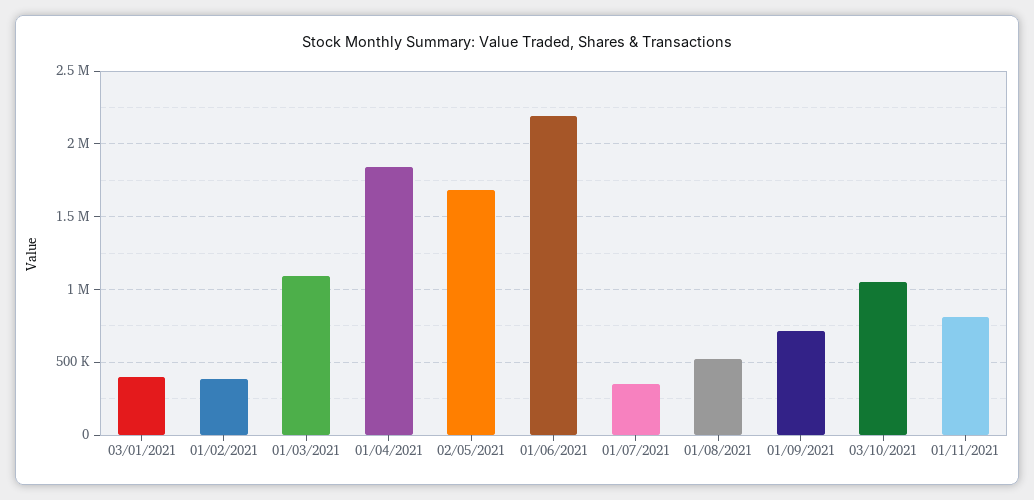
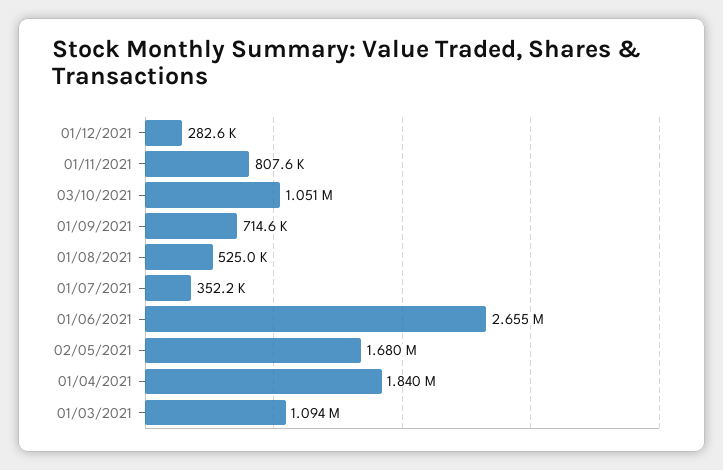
03/01/2021: 400000 -> none
01/02/2021: 400000 -> none
01/06/2021: 2200000 -> 2655000
01/12/2021: none -> 282600

